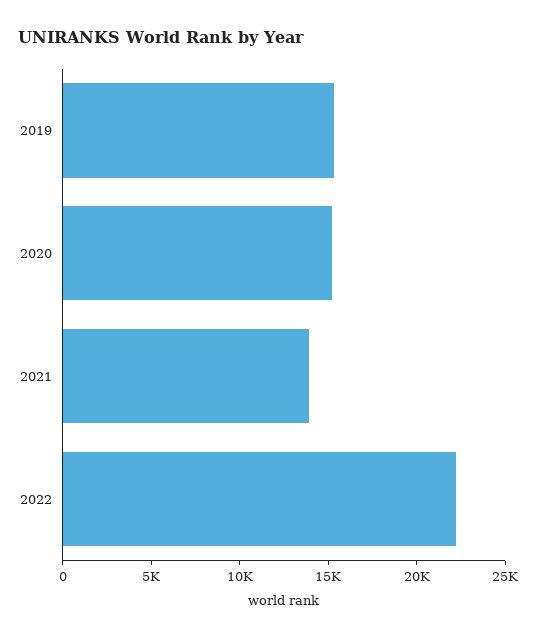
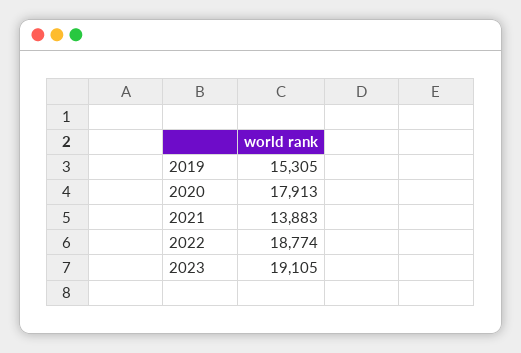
2020: 15000 -> 17913
2022: 22000 -> 18774
2023: none -> 19105

